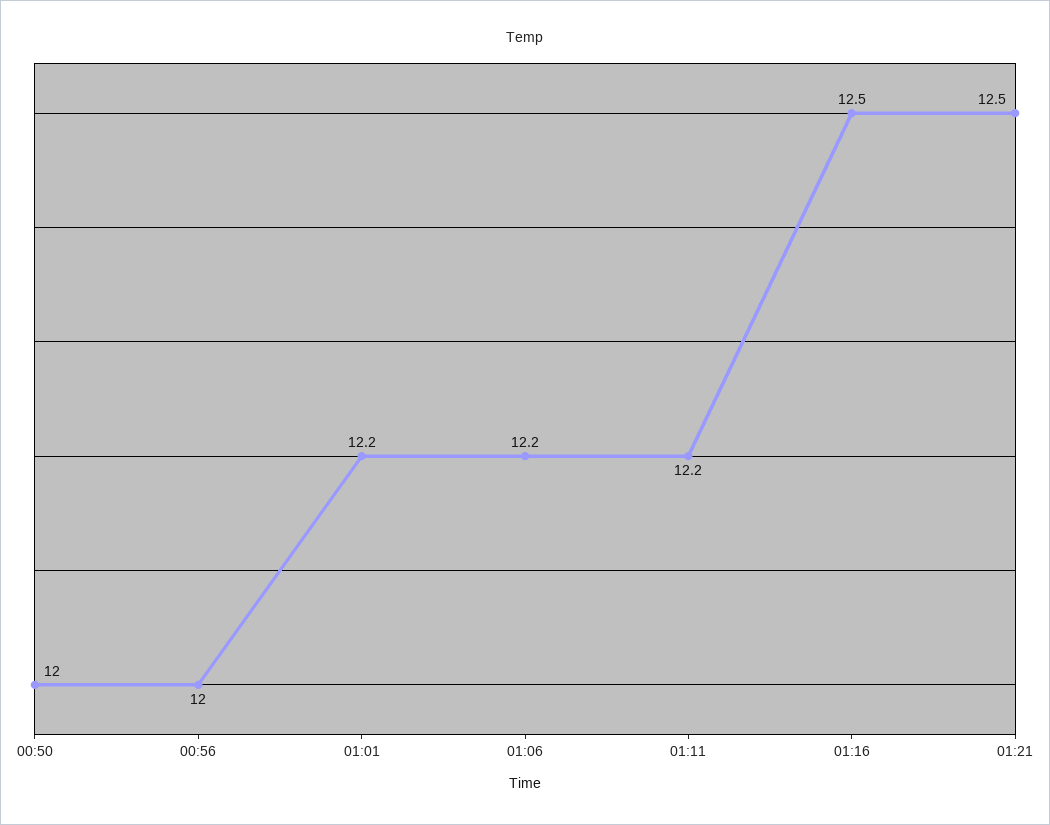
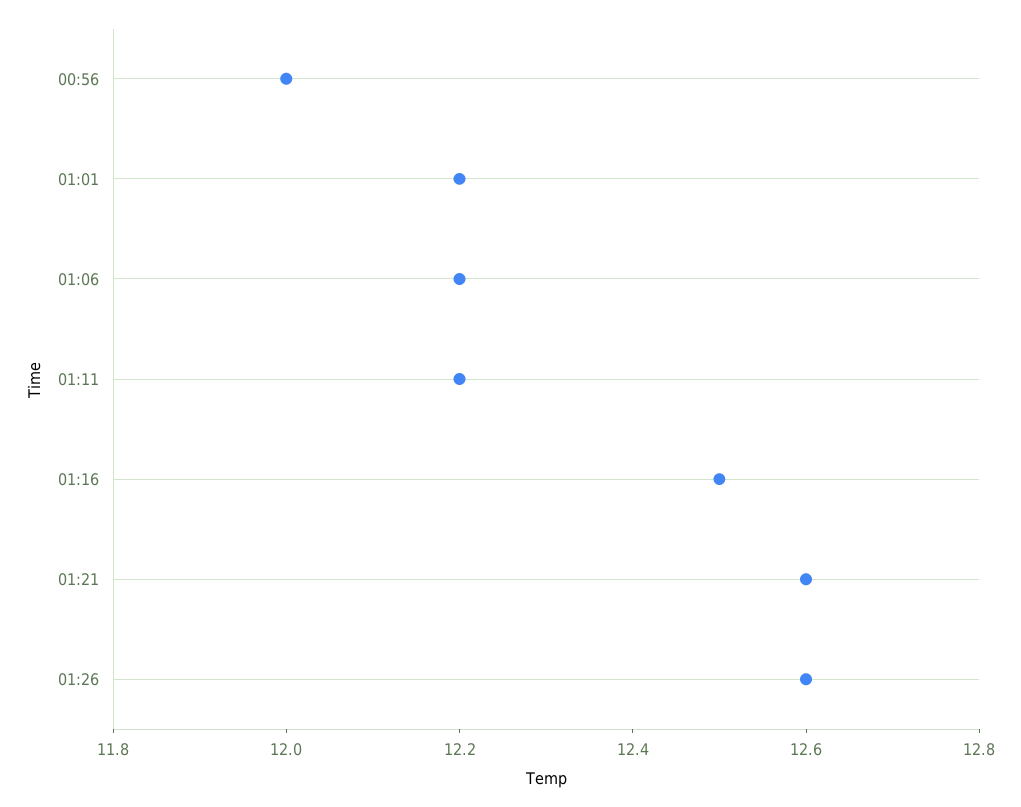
00:50: 12 -> none
01:21: 12.5 -> 12.6
01:26: none -> 12.6

